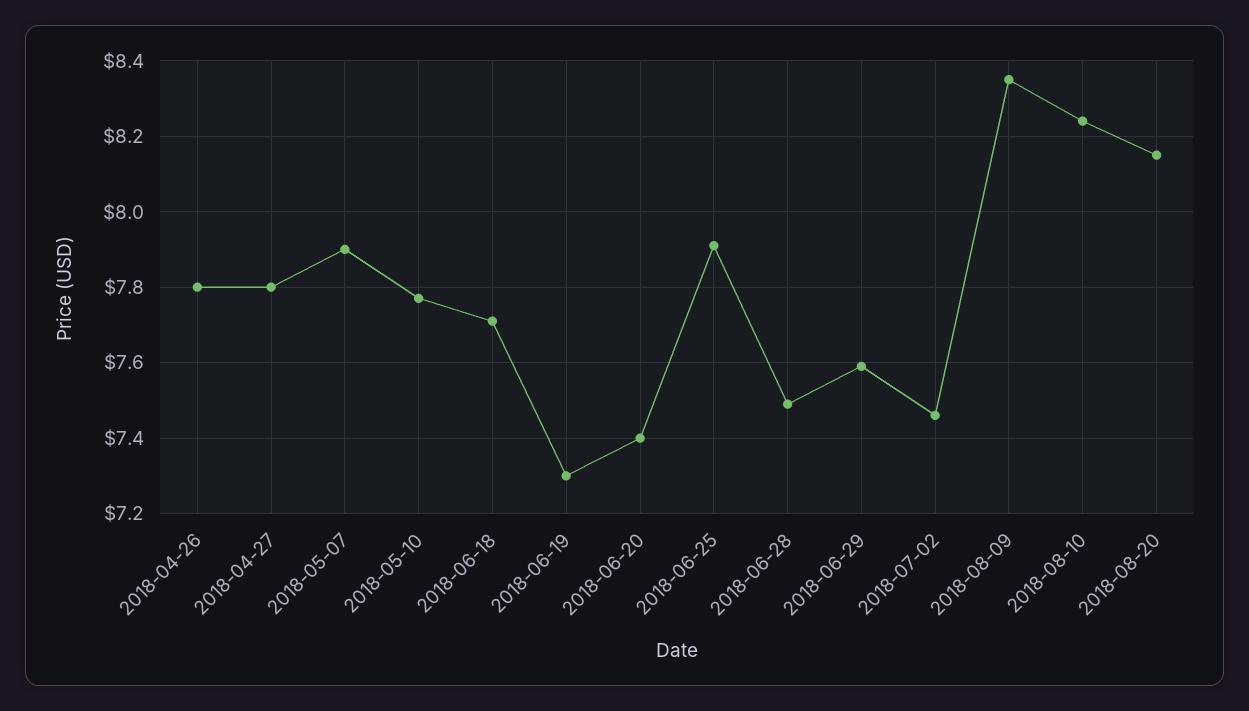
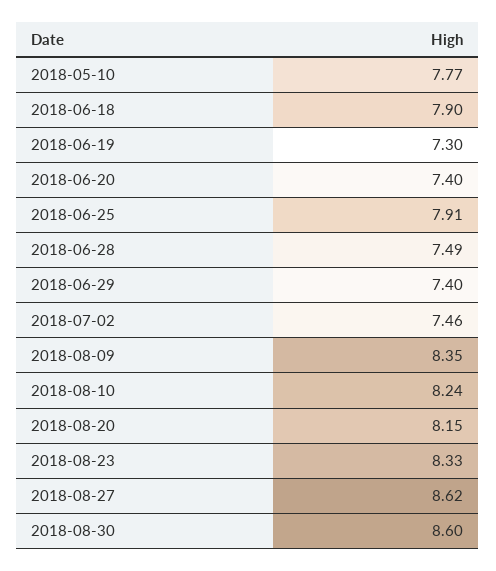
2018-04-26: 7.8 -> none
2018-04-27: 7.8 -> none
2018-05-07: 7.9 -> none
2018-06-18: 7.7 -> 7.9
2018-06-29: 7.6 -> 7.4
2018-08-23: none -> 8.33
2018-08-27: none -> 8.62
2018-08-30: none -> 8.6

